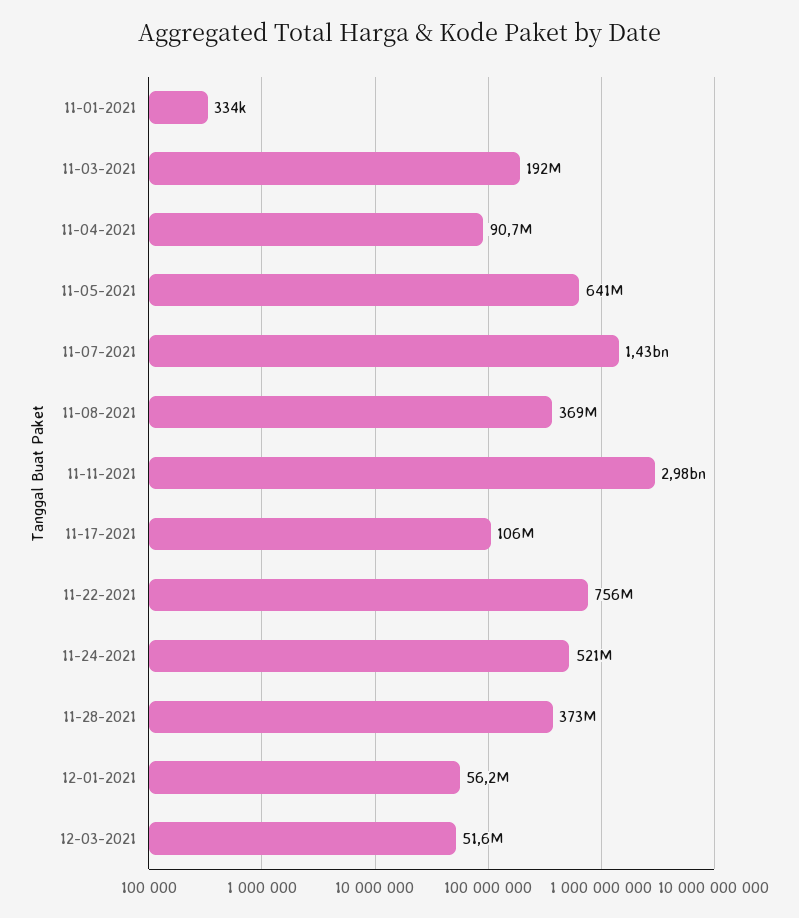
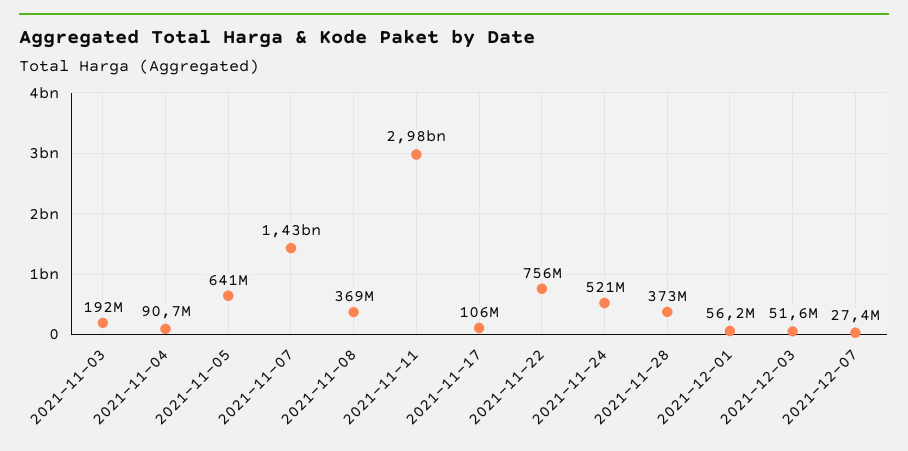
11-01-2021: 334000 -> none
2021-12-07: none -> 27400000

